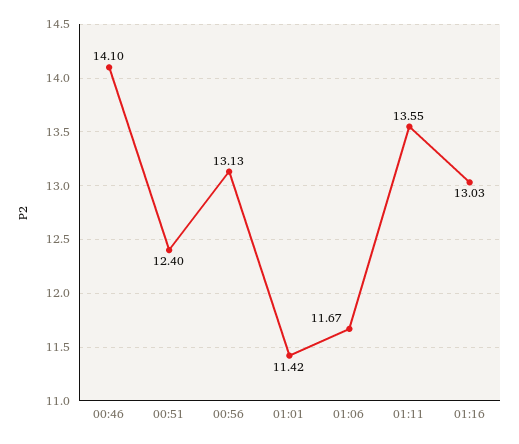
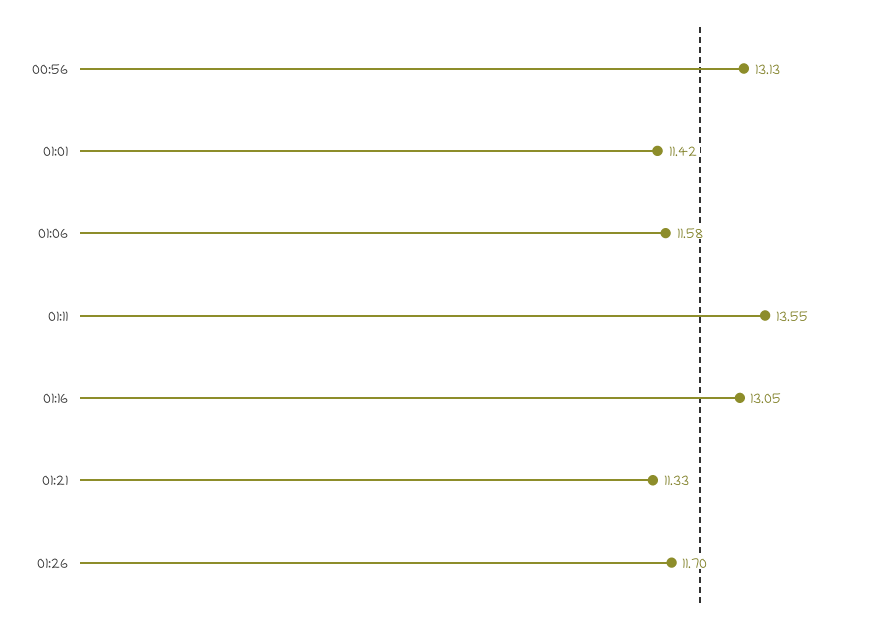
00:46: 14.1 -> none
00:51: 12.4 -> none
01:06: 11.67 -> 11.58
01:16: 13.03 -> 13.05
01:21: none -> 11.33
01:26: none -> 11.7

